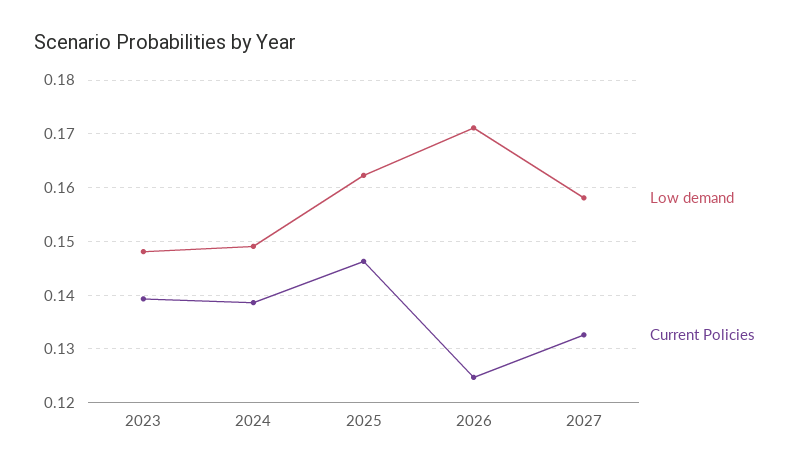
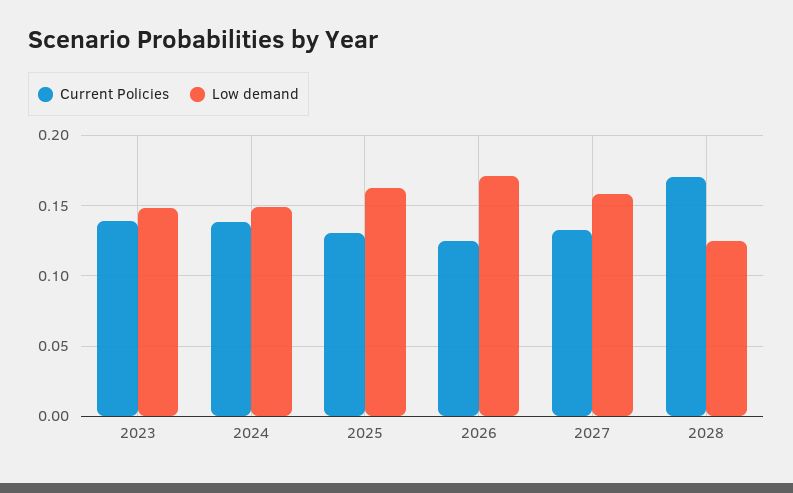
Current Policies, 2025: 0.146 -> 0.13
Current Policies, 2028: none -> 0.17
Low demand, 2028: none -> 0.125

